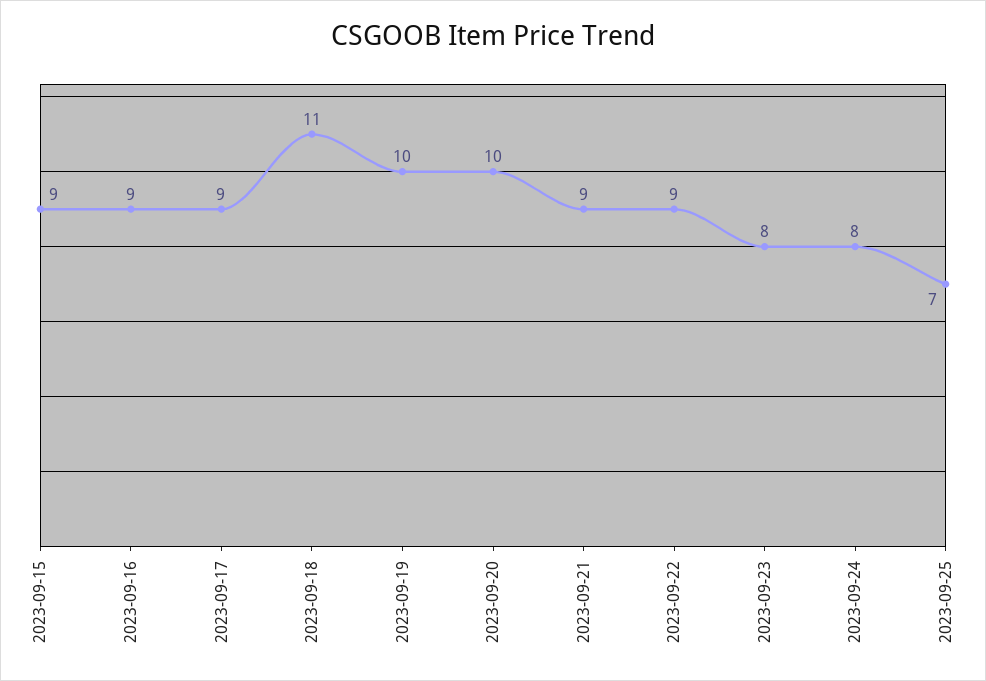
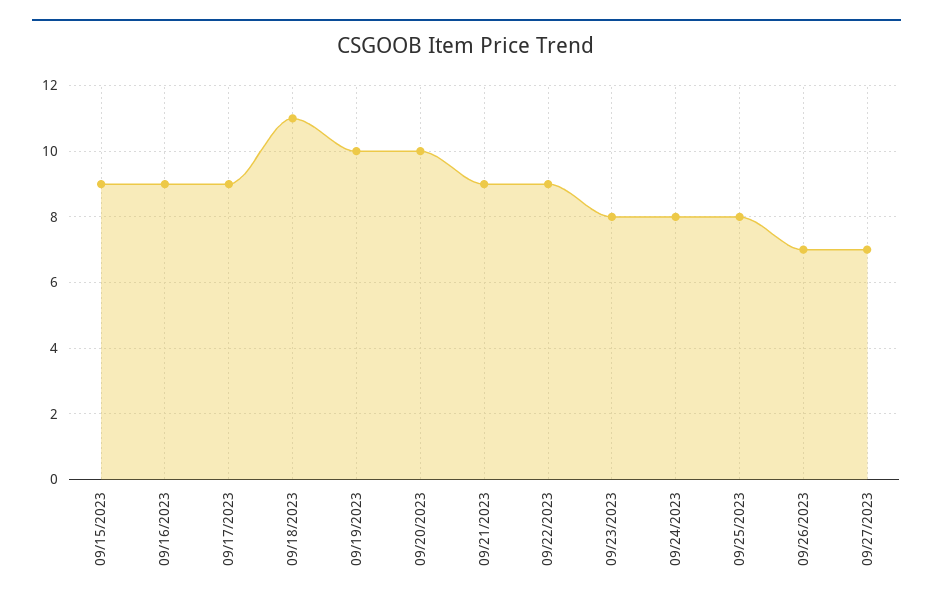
2023-09-25: 7 -> 8
09/26/2023: none -> 7
09/27/2023: none -> 7

